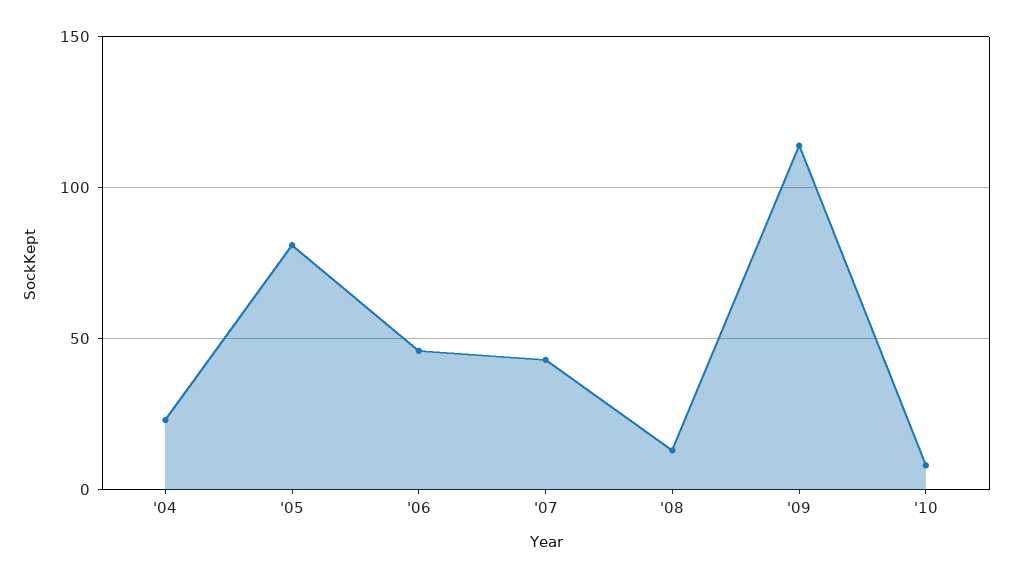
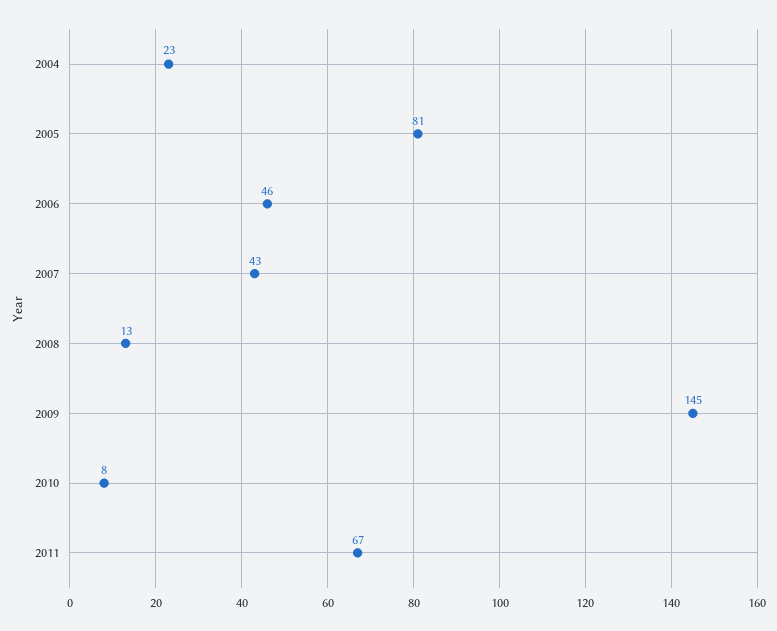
'09: 115 -> 145
2011: none -> 67

